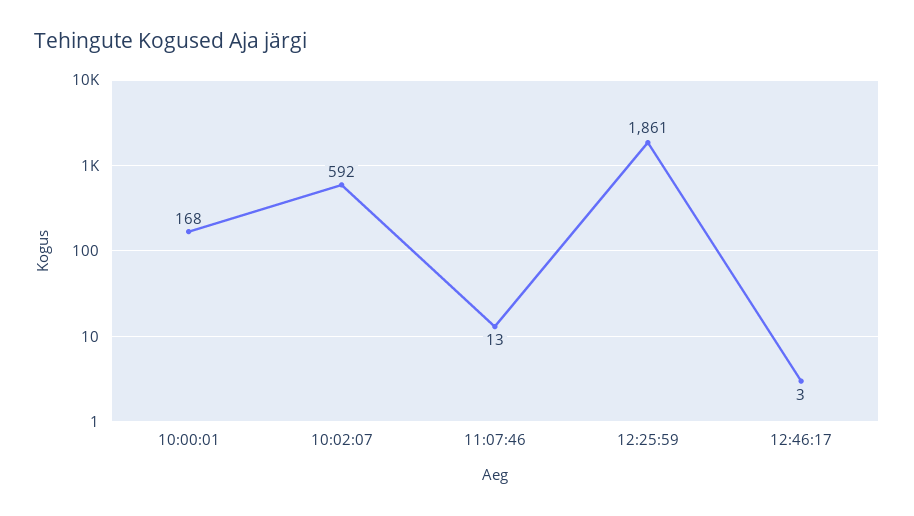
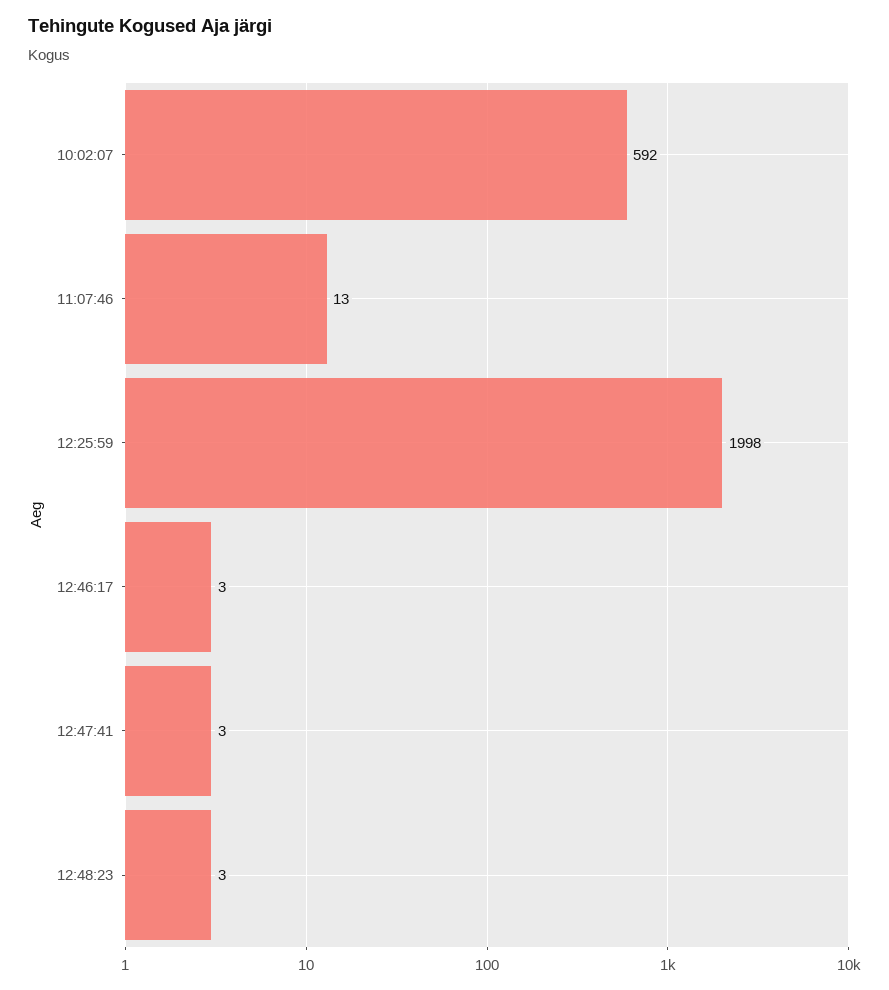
10:00:01: 168 -> none
12:25:59: 1861 -> 1998
12:47:41: none -> 3
12:48:23: none -> 3

